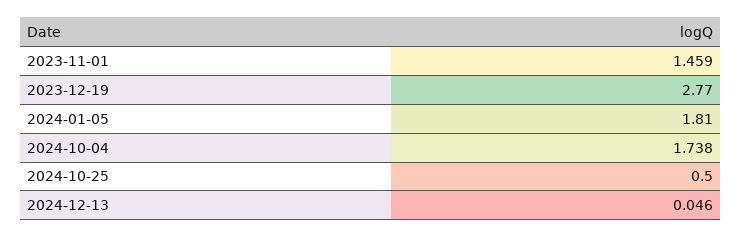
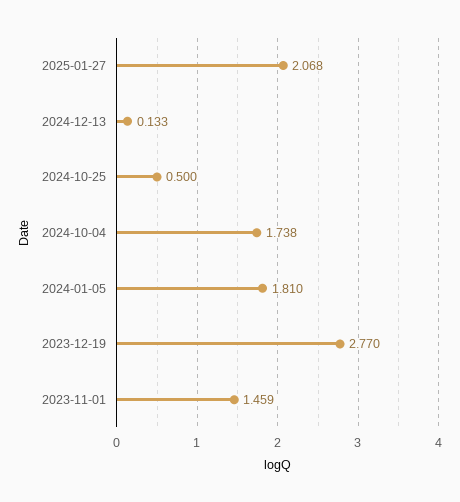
2024-12-13: 0.046 -> 0.133
2025-01-27: none -> 2.068

